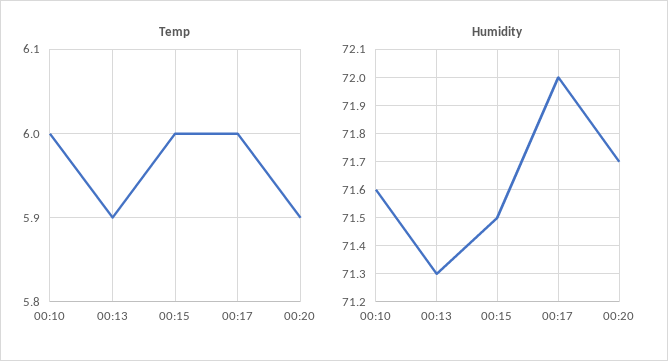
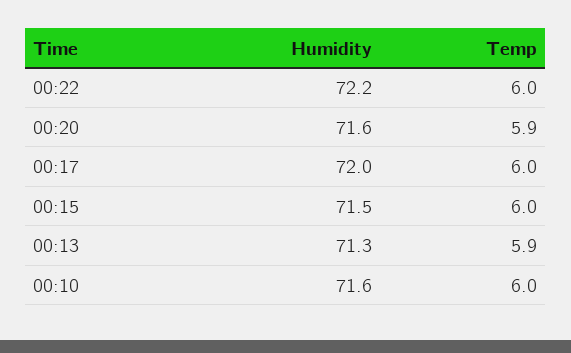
Humidity, 00:20: 71.7 -> 71.6
Humidity, 00:22: none -> 72.2
Temp, 00:22: none -> 6

